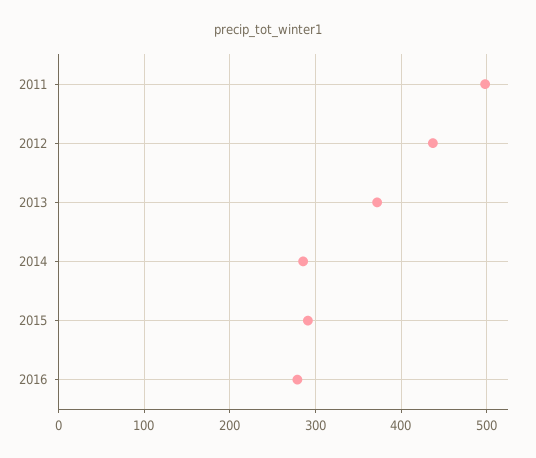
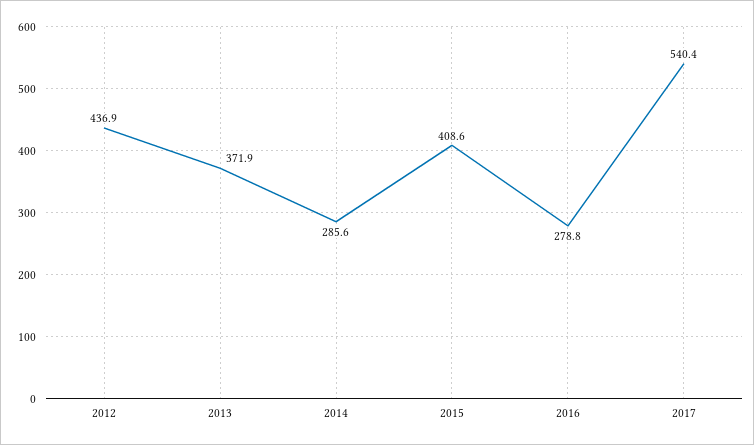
2011: 500 -> none
2015: 290 -> 408.6
2017: none -> 540.4

